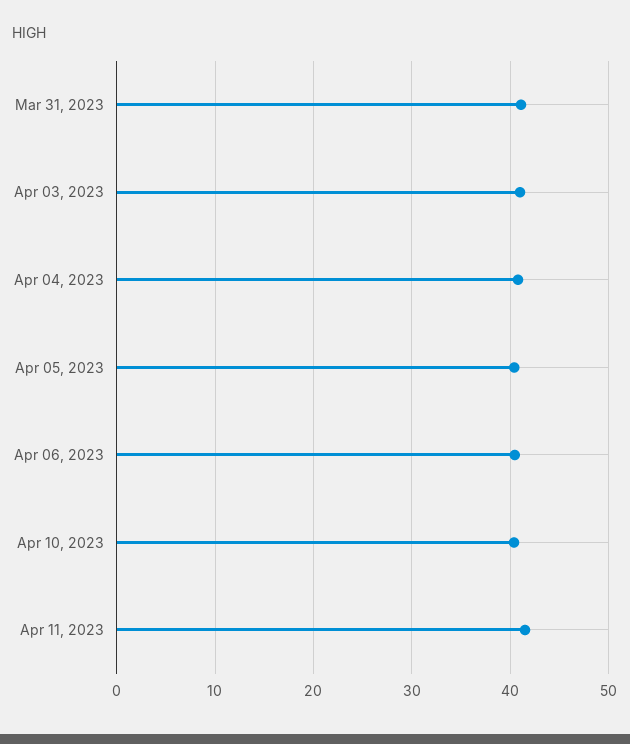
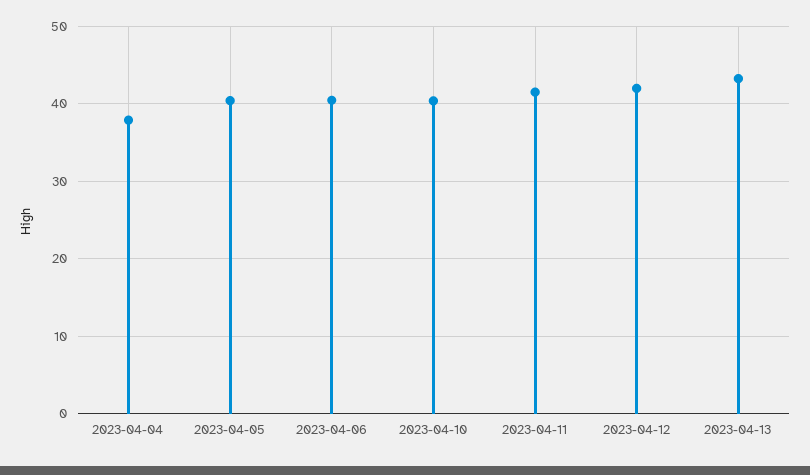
Mar 31, 2023: 41 -> none
Apr 03, 2023: 41 -> none
Apr 04, 2023: 41 -> 38
2023-04-12: none -> 42
2023-04-13: none -> 43

